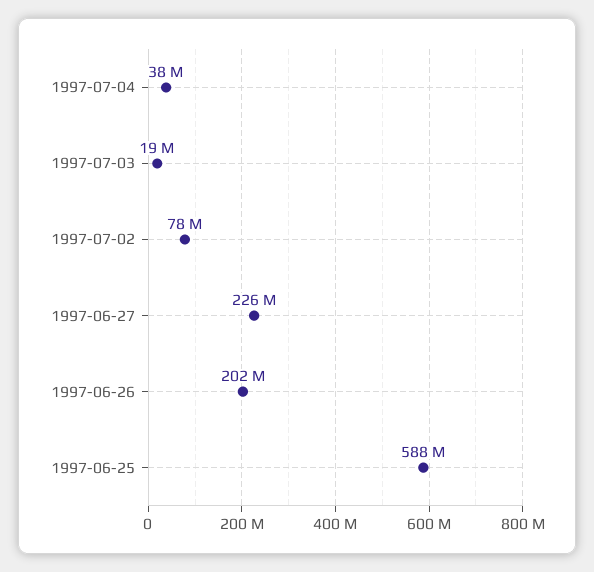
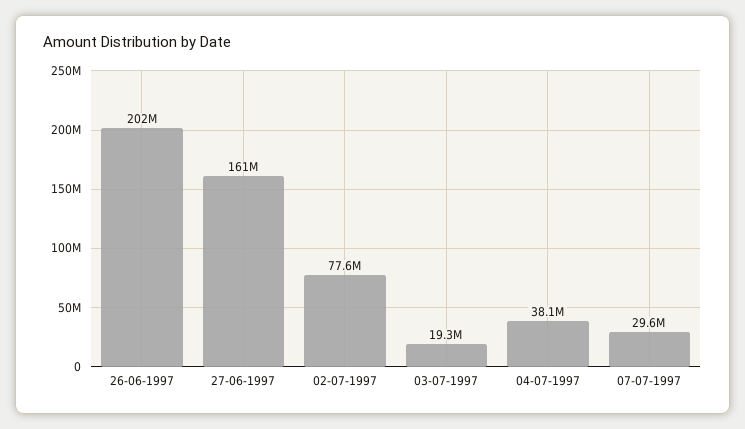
1997-06-27: 226000000 -> 161000000
1997-06-25: 588000000 -> none
07-07-1997: none -> 29600000

